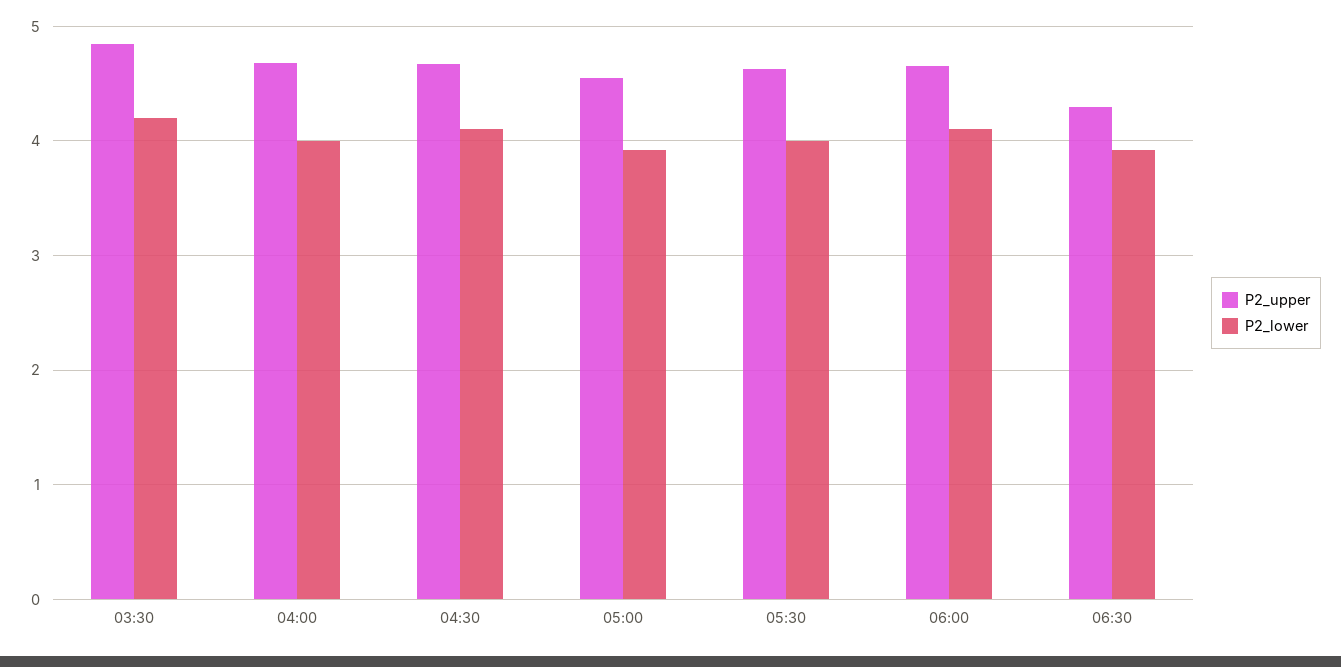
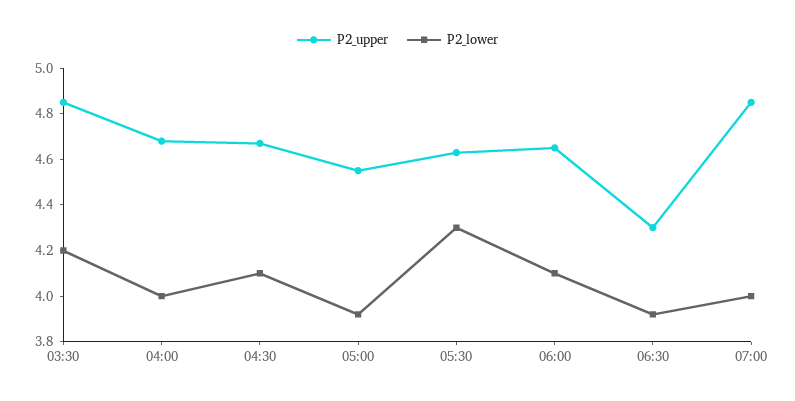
P2_lower, 05:30: 4 -> 4.3
P2_upper, 07:00: none -> 4.85
P2_lower, 07:00: none -> 4

